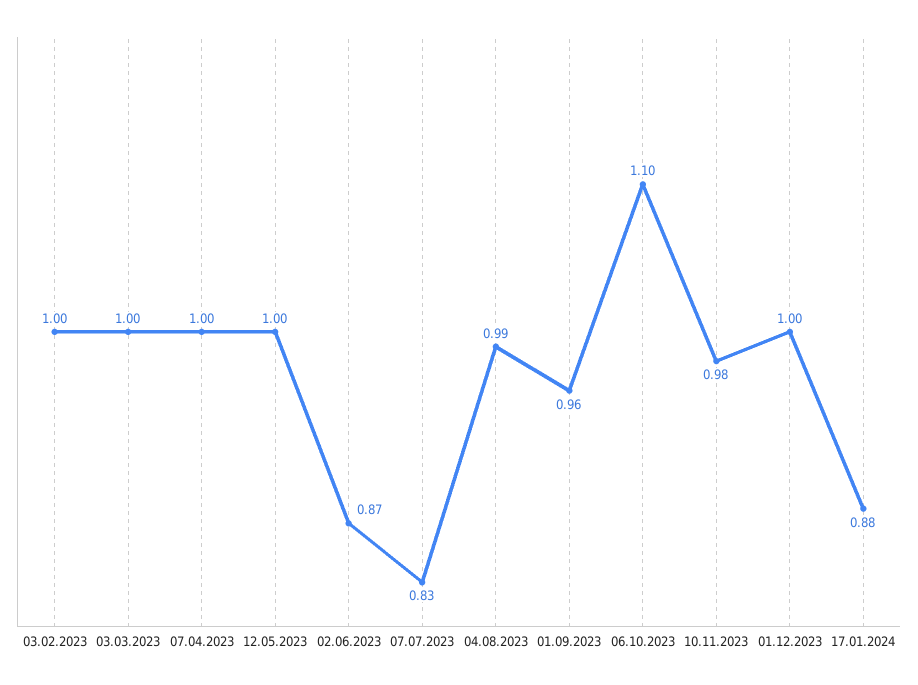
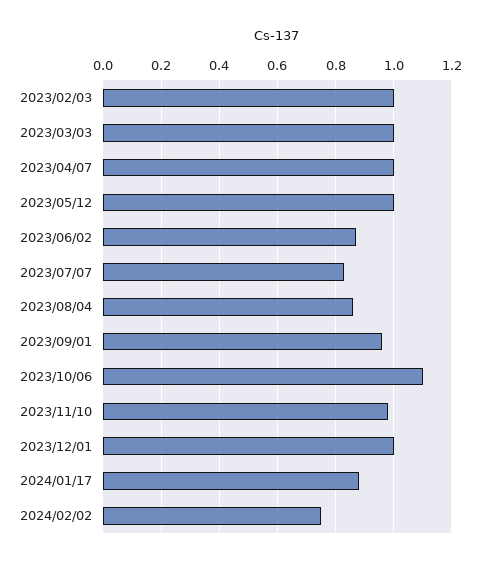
04.08.2023: 0.99 -> 0.85
2024/02/02: none -> 0.75

